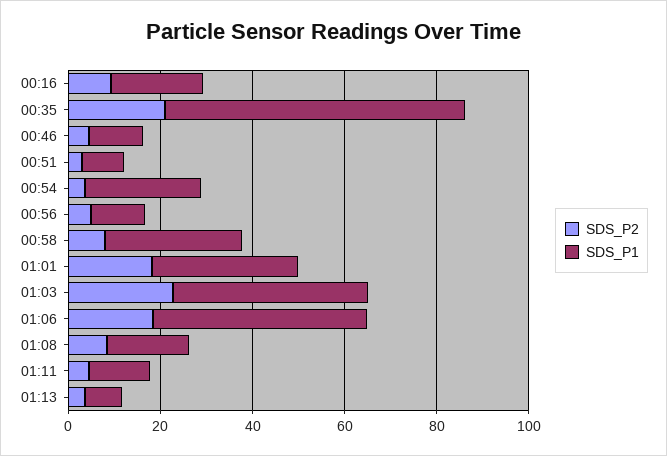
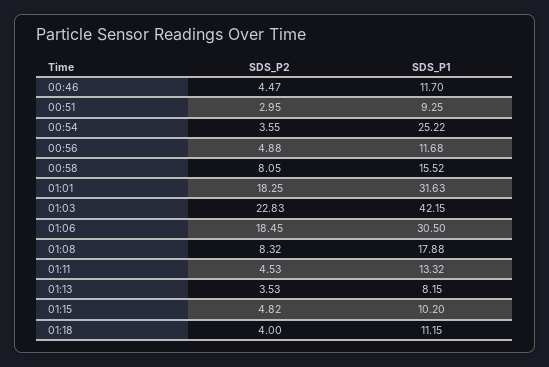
SDS_P2, 00:16: 10 -> none
SDS_P1, 00:16: 20 -> none
SDS_P2, 00:35: 20 -> none
SDS_P1, 00:35: 65 -> none
SDS_P1, 00:58: 30 -> 15.52
SDS_P1, 01:06: 45 -> 30.5
SDS_P2, 01:15: none -> 4.82
SDS_P1, 01:15: none -> 10.2
SDS_P2, 01:18: none -> 4
SDS_P1, 01:18: none -> 11.15

